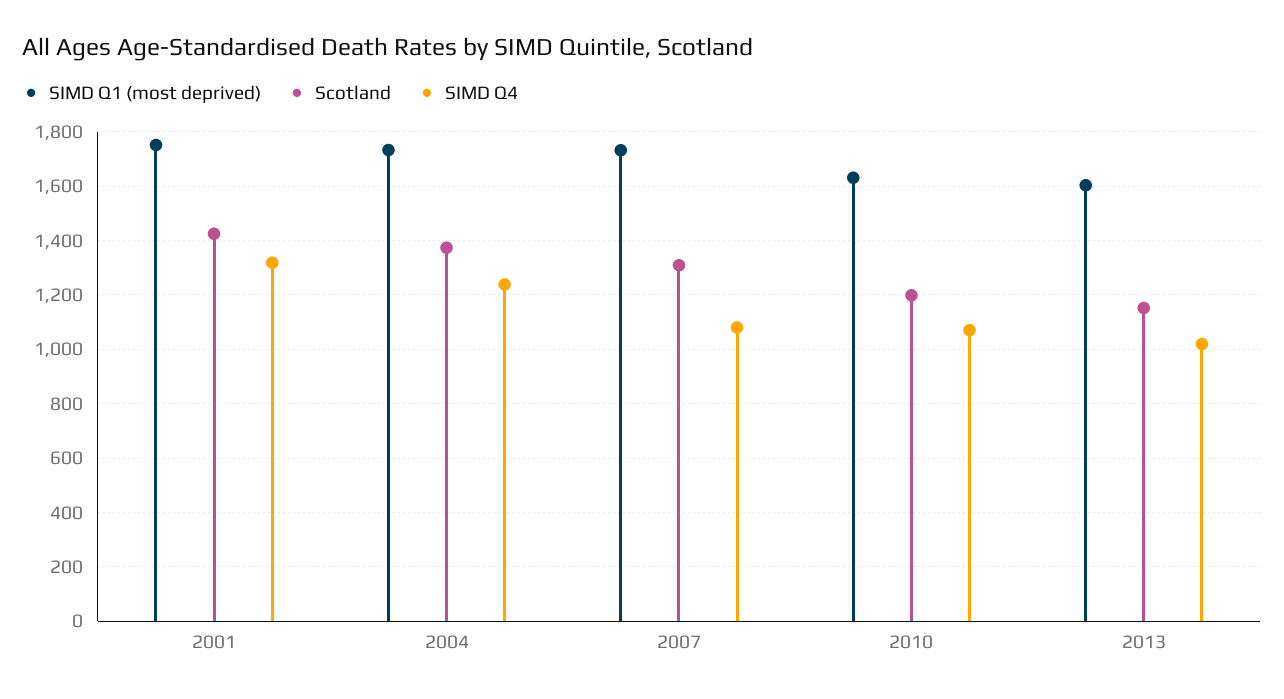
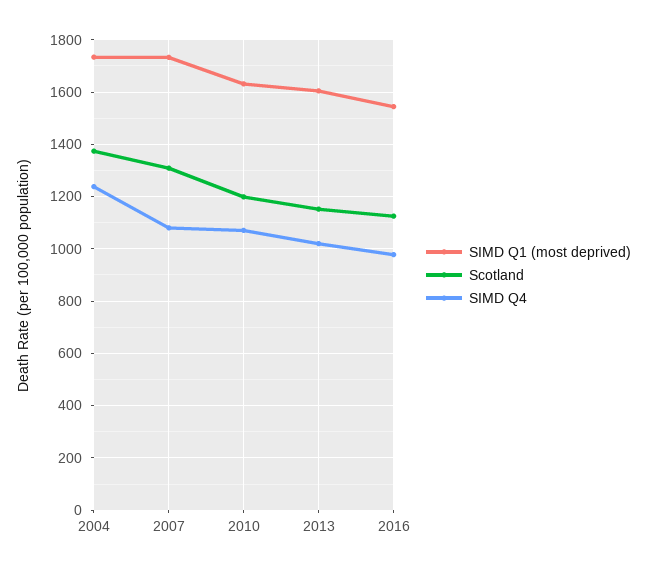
SIMD Q1 (most deprived), 2001: 1750 -> none
Scotland, 2001: 1425 -> none
SIMD Q4, 2001: 1325 -> none
SIMD Q1 (most deprived), 2016: none -> 1550
Scotland, 2016: none -> 1125
SIMD Q4, 2016: none -> 975

